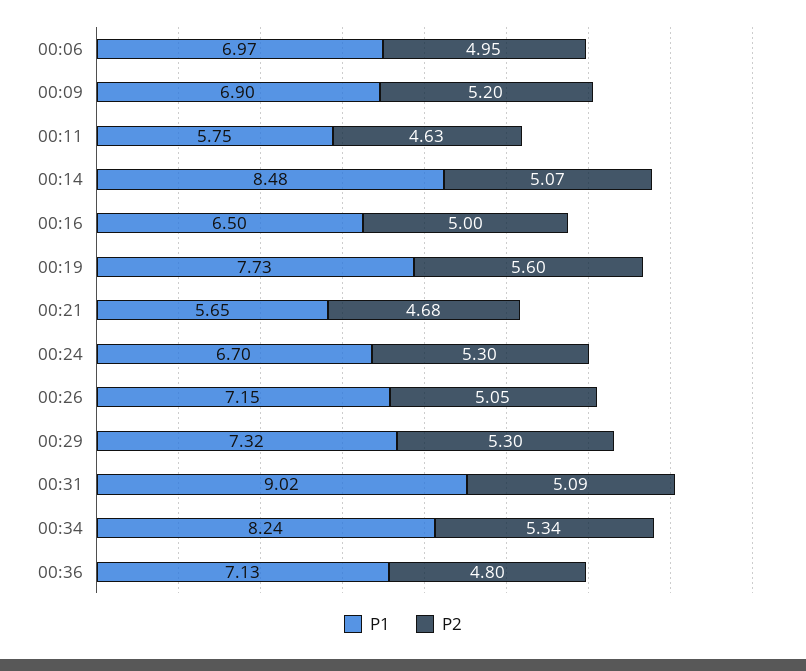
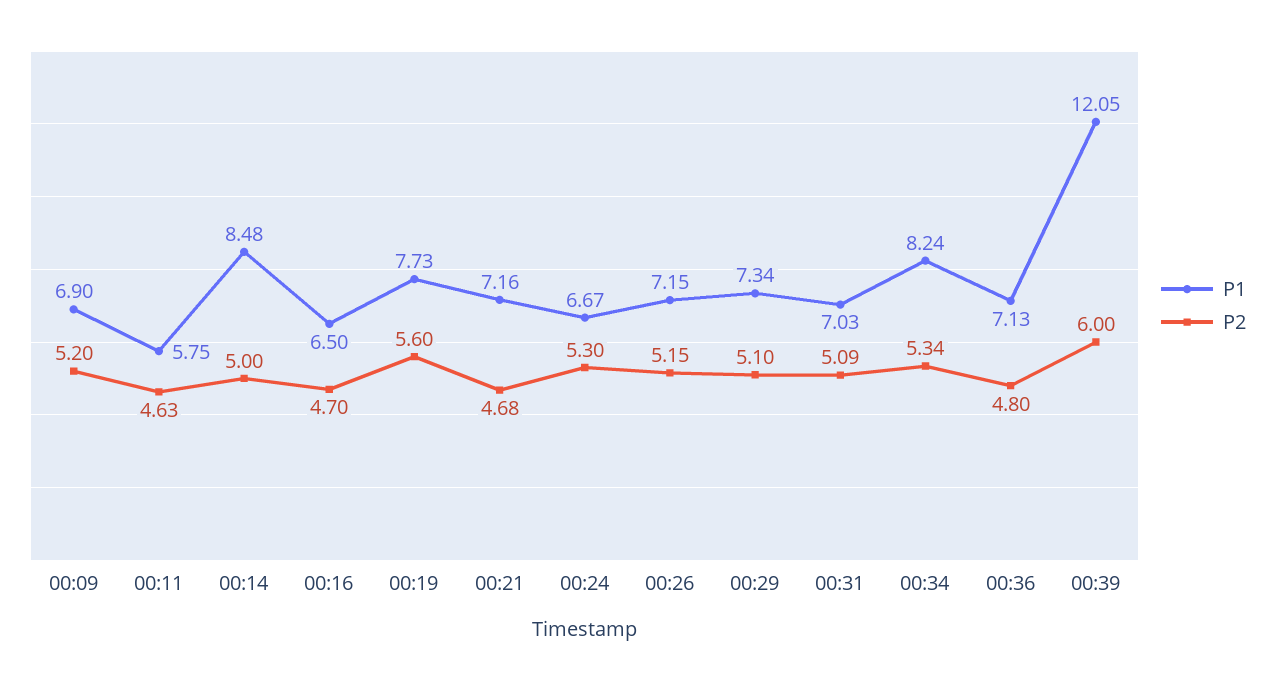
P1, 00:06: 6.97 -> none
P2, 00:06: 4.95 -> none
P2, 00:14: 5.07 -> 5
P2, 00:16: 5 -> 4.7
P1, 00:21: 5.65 -> 7.16
P1, 00:24: 6.7 -> 6.67
P2, 00:26: 5.05 -> 5.15
P1, 00:29: 7.32 -> 7.34
P2, 00:29: 5.3 -> 5.1
P1, 00:31: 9.02 -> 7.03
P1, 00:39: none -> 12.05
P2, 00:39: none -> 6

